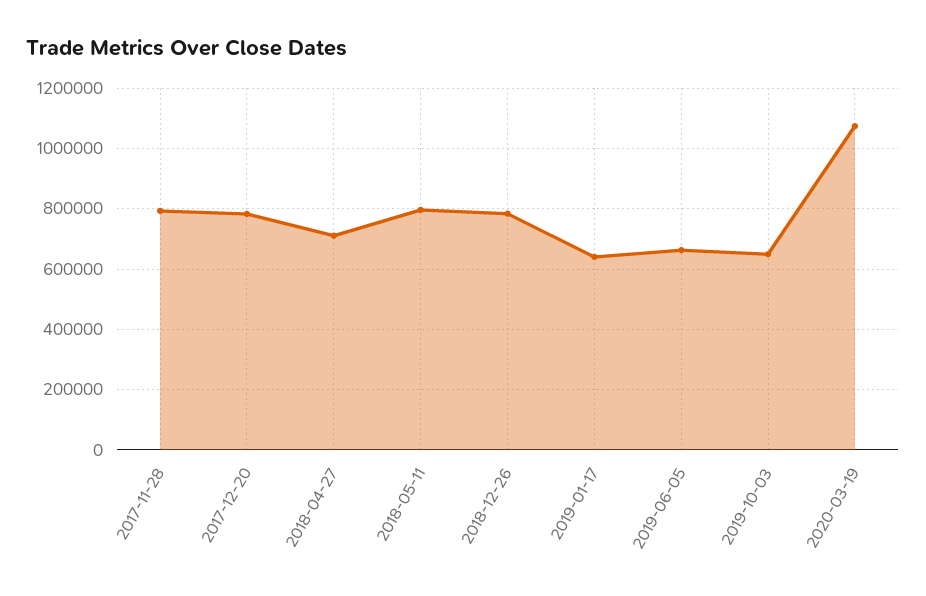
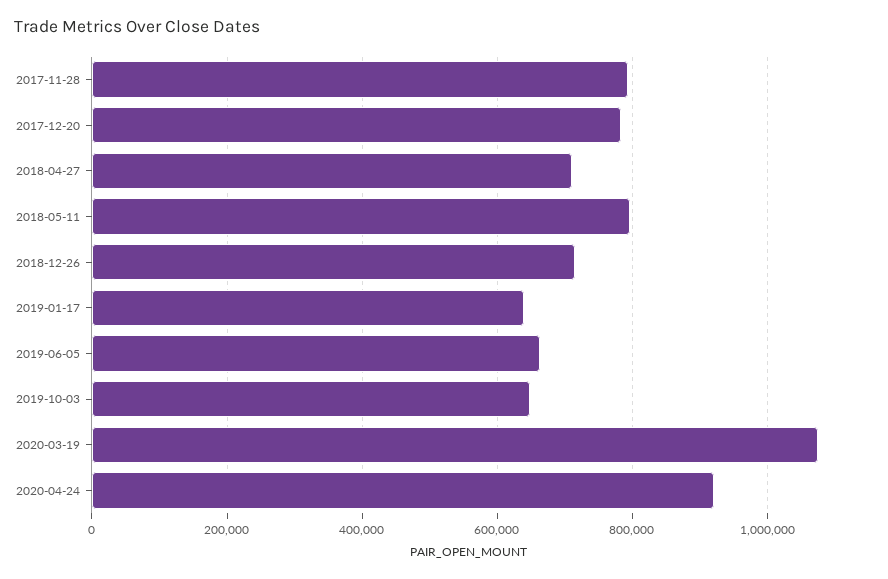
2018-12-26: 780000 -> 720000
2020-04-24: none -> 920000

